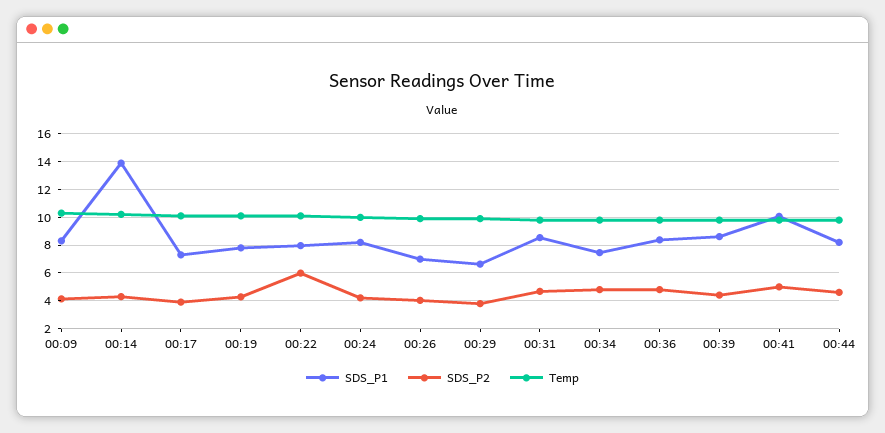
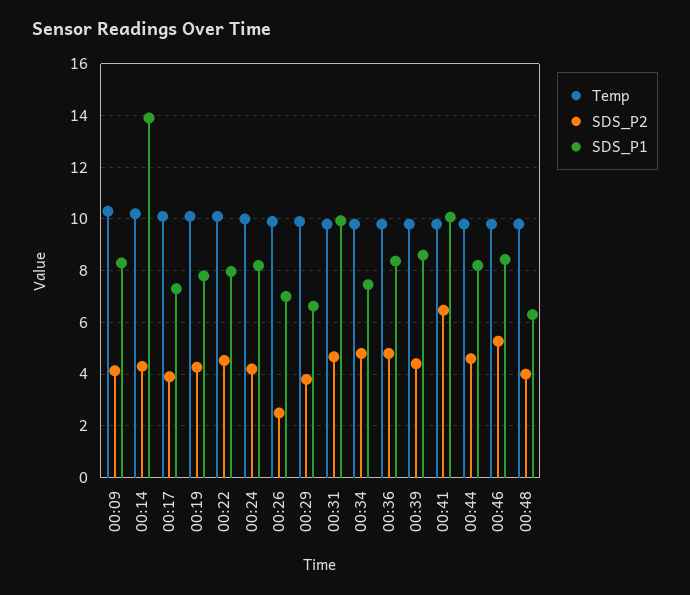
SDS_P2, 00:22: 6 -> 4.5
SDS_P2, 00:26: 4 -> 2.5
SDS_P1, 00:31: 8.5 -> 10
SDS_P2, 00:41: 5 -> 6.5
Temp, 00:46: none -> 9.75
SDS_P2, 00:46: none -> 5.25
SDS_P1, 00:46: none -> 8.5
Temp, 00:48: none -> 9.75
SDS_P2, 00:48: none -> 4
SDS_P1, 00:48: none -> 6.25

